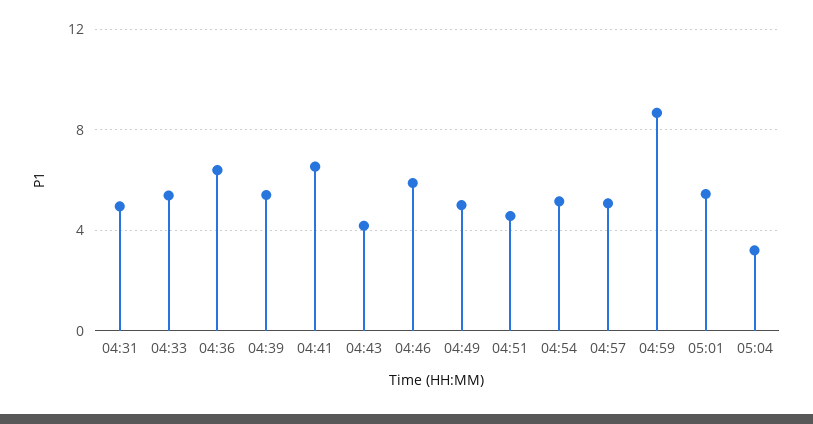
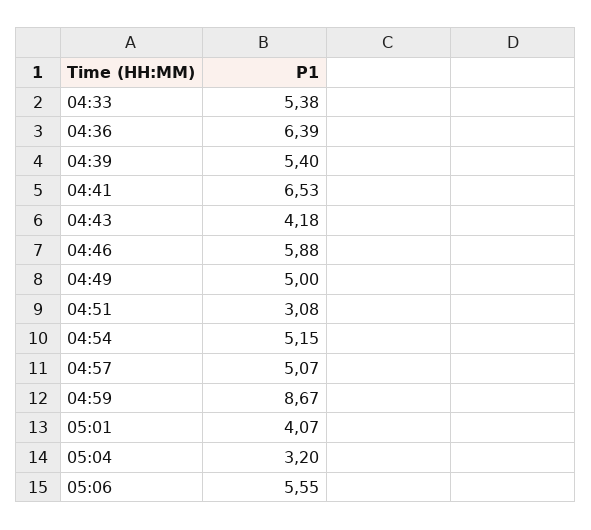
04:31: 5 -> none
04:51: 4.5 -> 3.08
05:01: 5.5 -> 4.07
05:06: none -> 5.55

